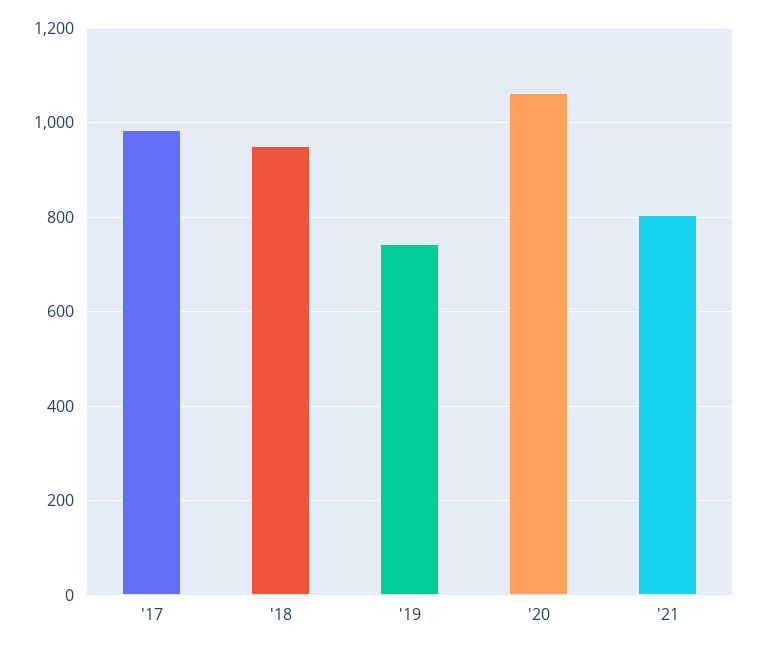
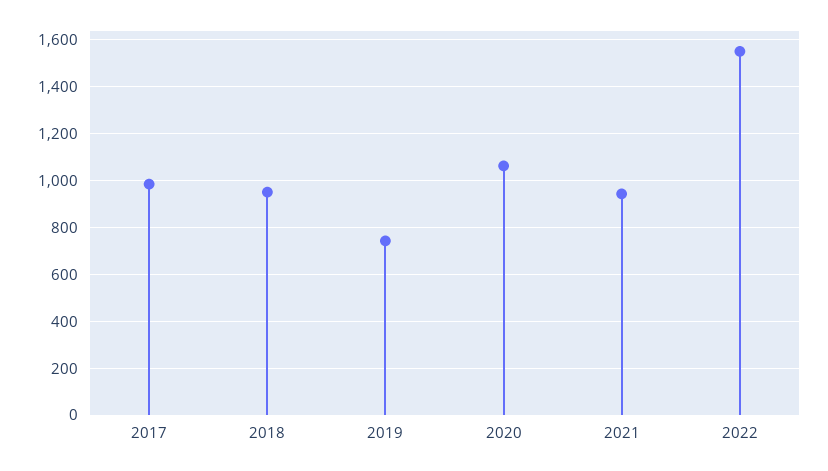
'21: 800 -> 950
2022: none -> 1550

